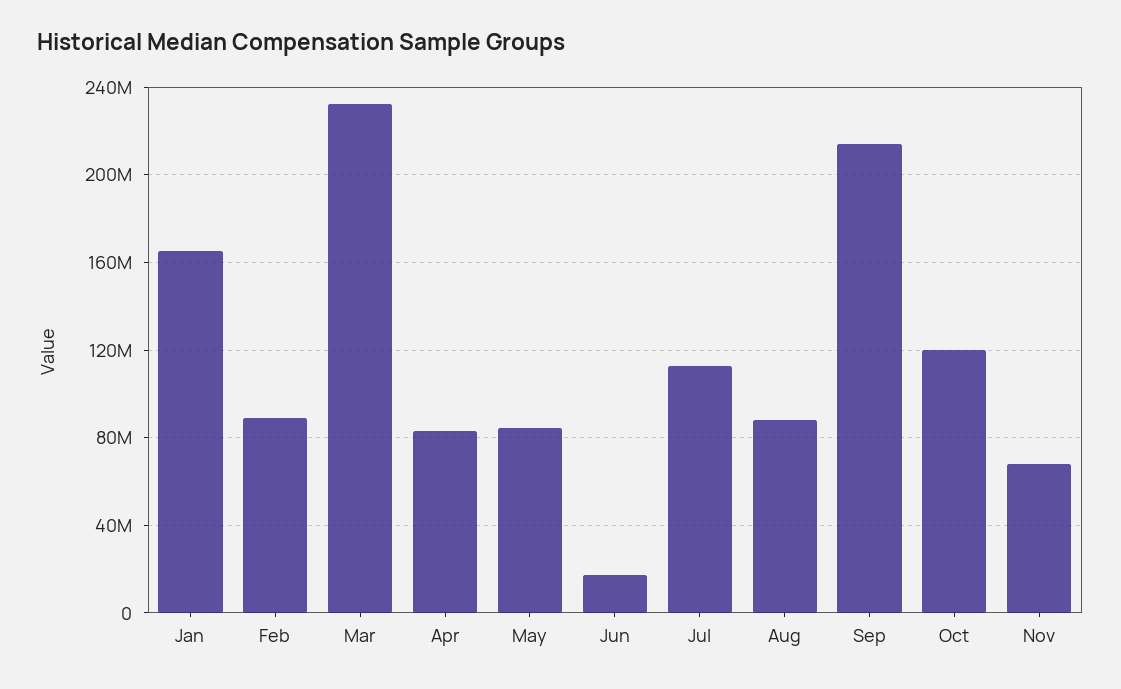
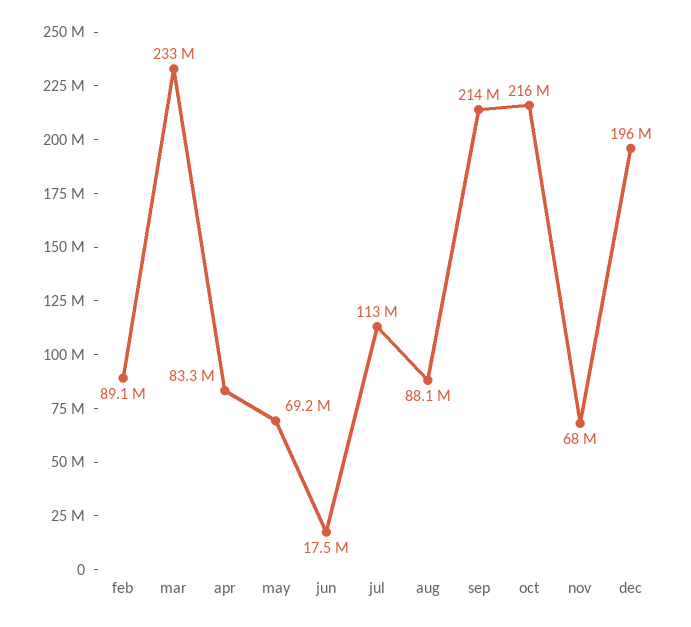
Jan: 165000000 -> none
May: 85000000 -> 69200000
Oct: 120000000 -> 216000000
dec: none -> 196000000

